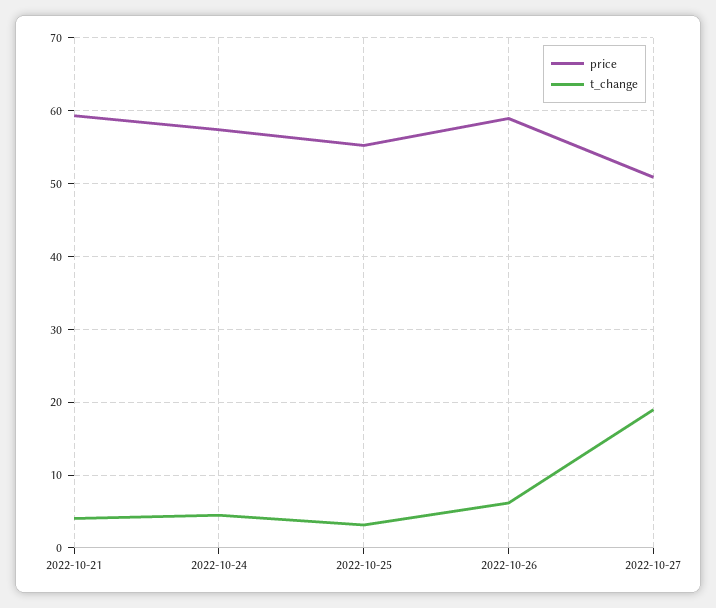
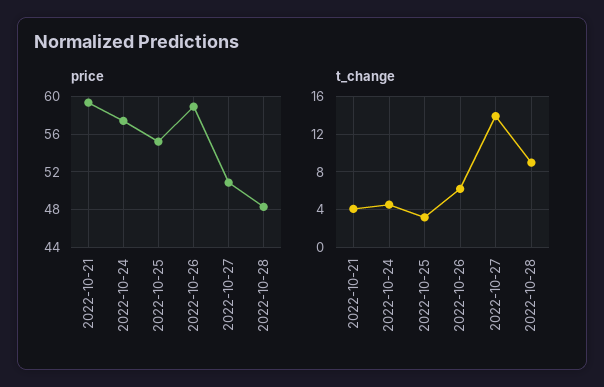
t_change, 2022-10-27: 19 -> 14
price, 2022-10-28: none -> 48
t_change, 2022-10-28: none -> 9

